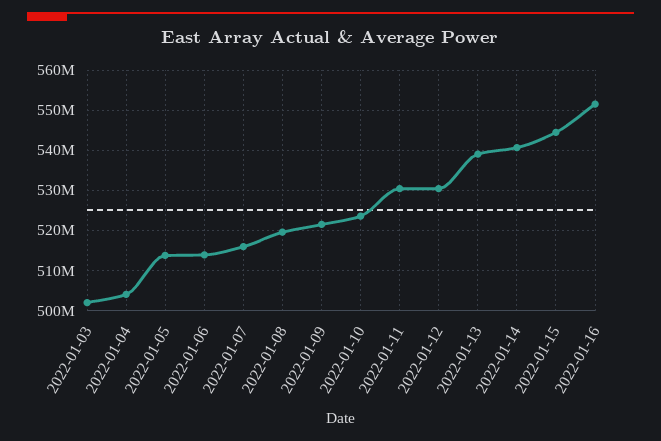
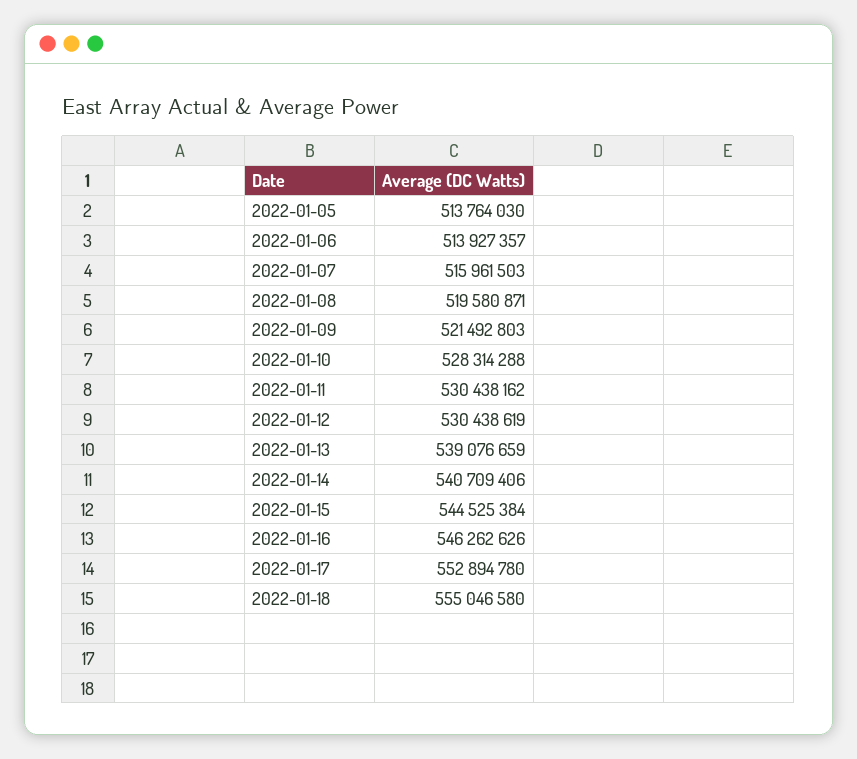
2022-01-03: 502000000 -> none
2022-01-04: 504000000 -> none
2022-01-10: 524000000 -> 528314288
2022-01-16: 552000000 -> 546262626
2022-01-17: none -> 552894780
2022-01-18: none -> 555046580

